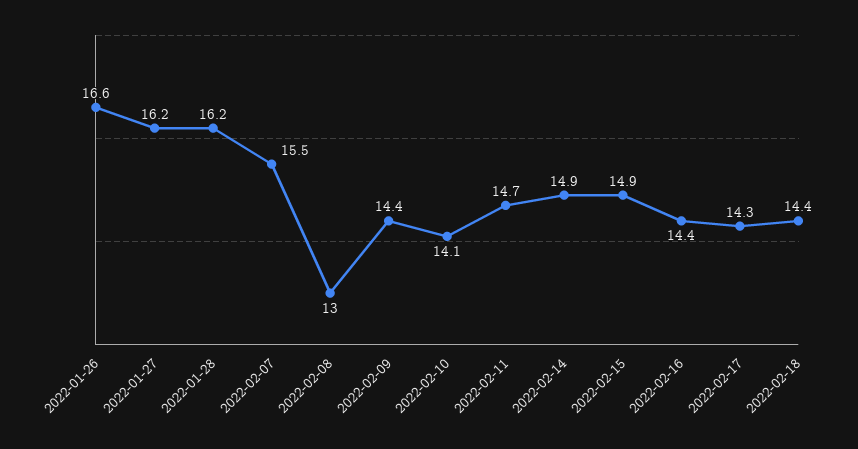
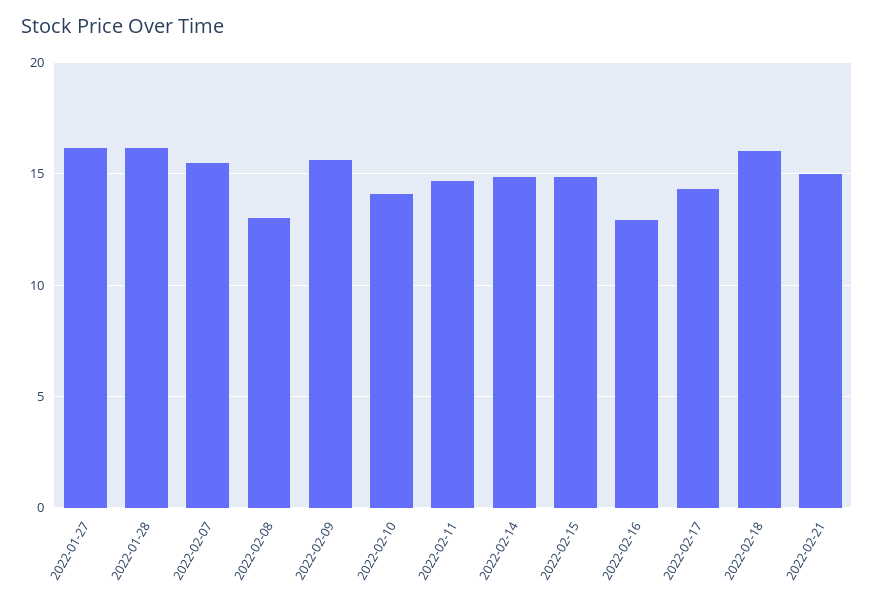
2022-01-26: 16.6 -> none
2022-02-09: 14.4 -> 15.5
2022-02-16: 14.4 -> 13
2022-02-18: 14.4 -> 16
2022-02-21: none -> 15

